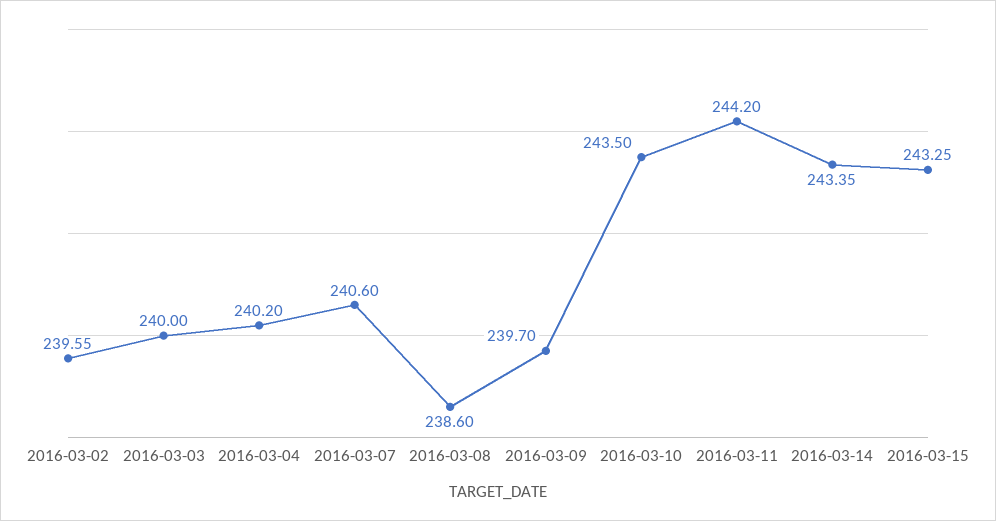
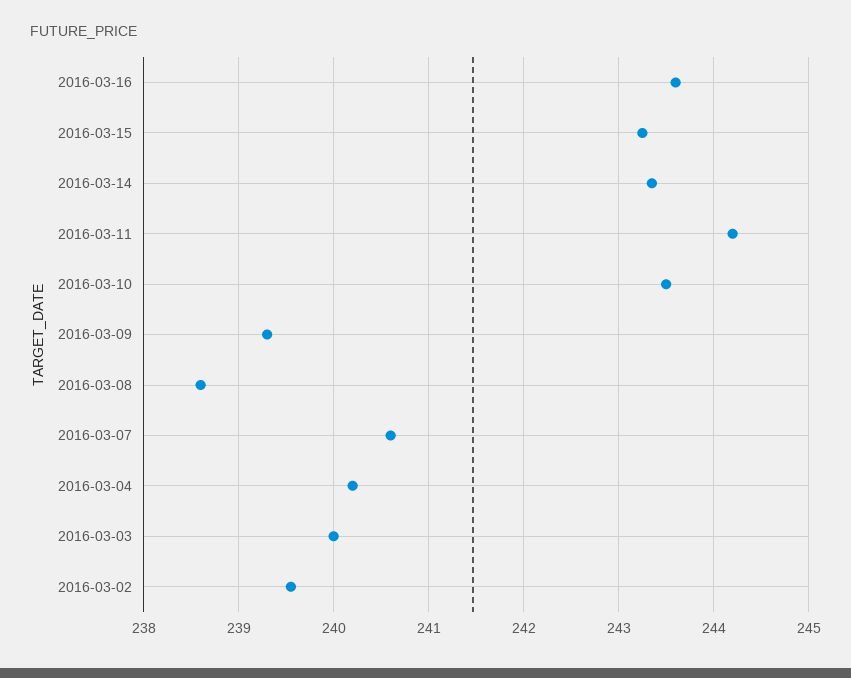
2016-03-09: 239.7 -> 239.3
2016-03-16: none -> 243.6

